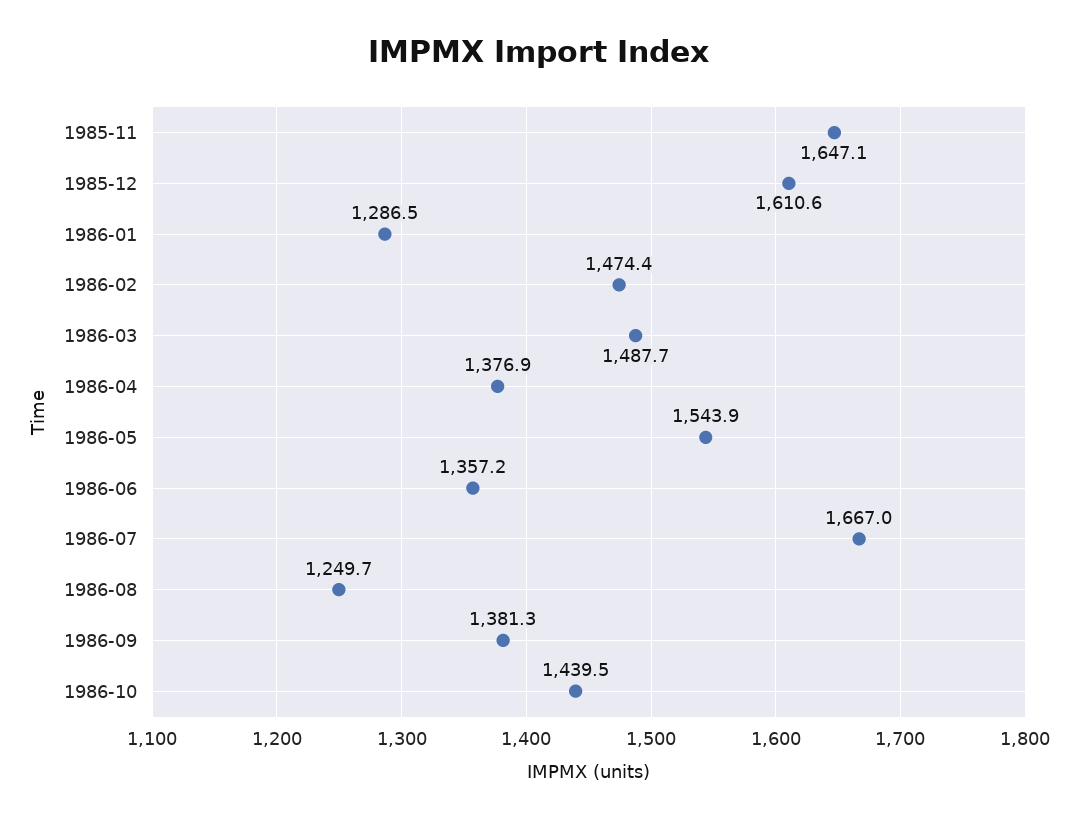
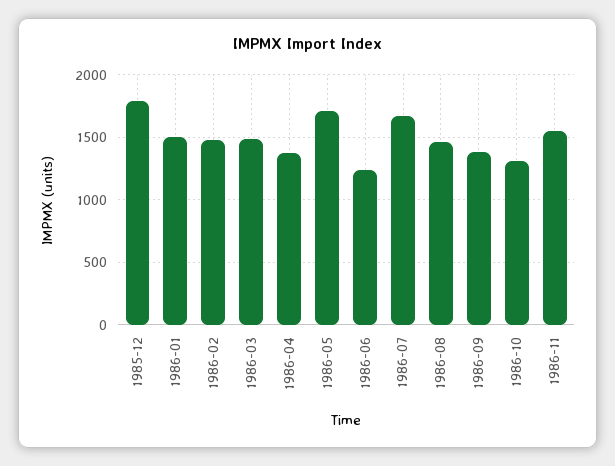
1985-11: 1647.1 -> none
1985-12: 1610.6 -> 1800
1986-01: 1286.5 -> 1500
1986-05: 1543.9 -> 1700
1986-06: 1357.2 -> 1250
1986-08: 1249.7 -> 1450
1986-10: 1439.5 -> 1300
1986-11: none -> 1550

